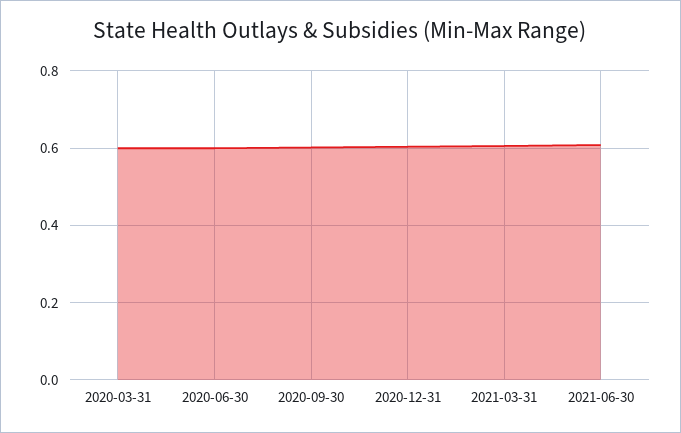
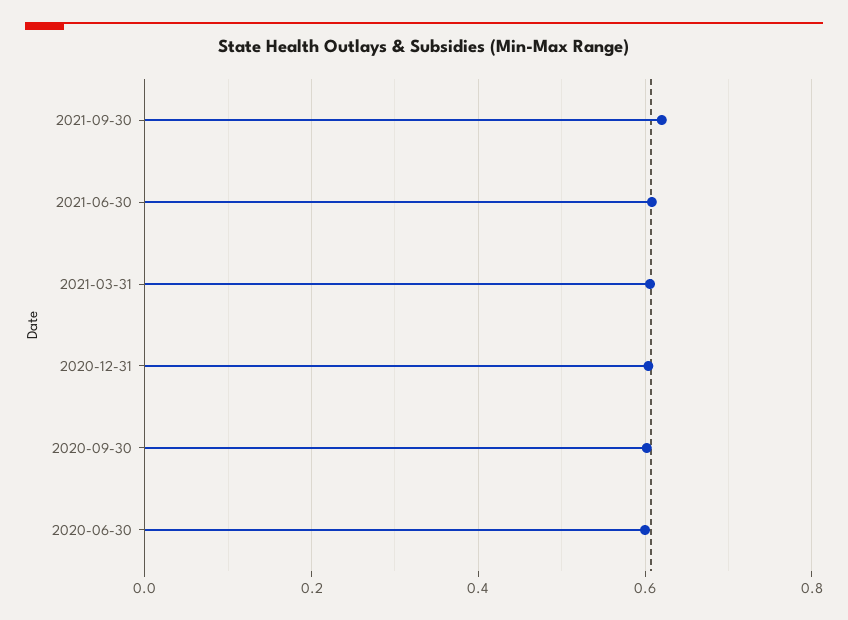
2020-03-31: 0.6 -> none
2021-09-30: none -> 0.62

